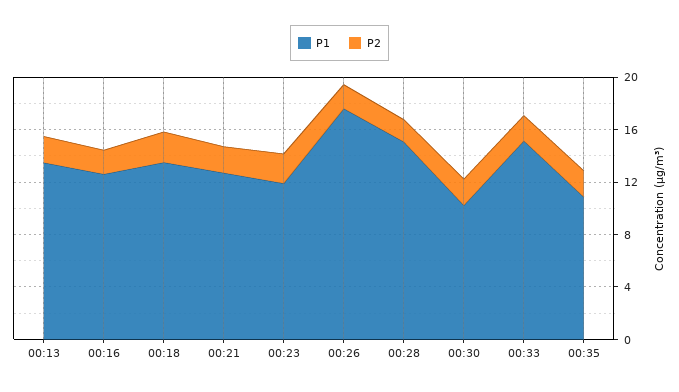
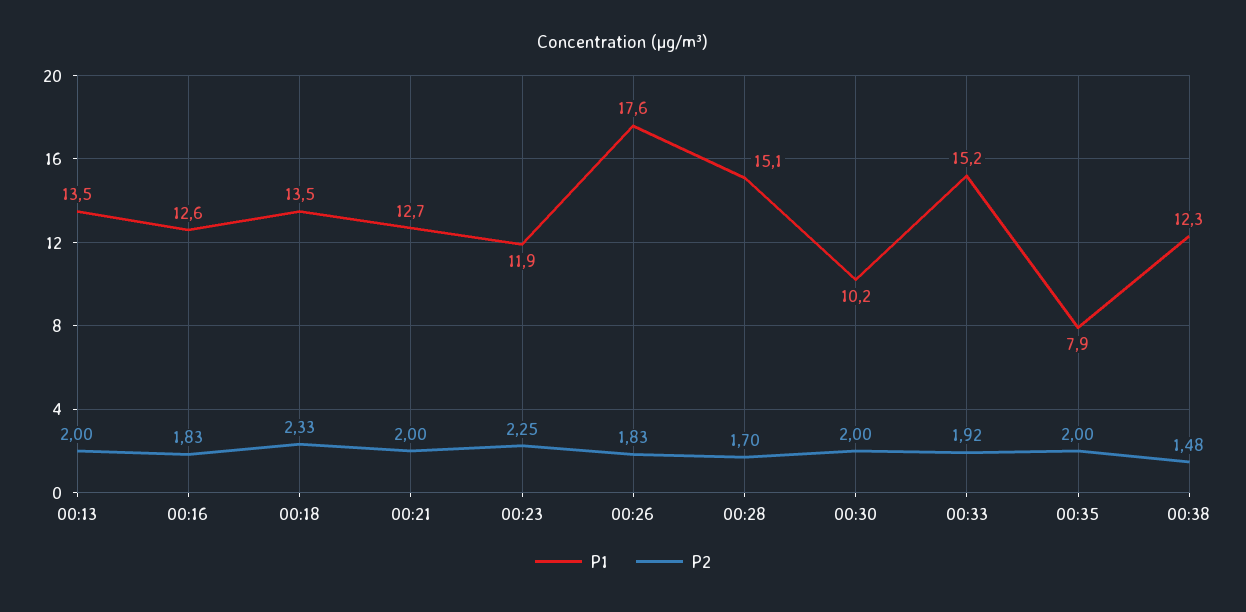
P1, 00:35: 11 -> 7.9
P1, 00:38: none -> 12.3
P2, 00:38: none -> 1.48

